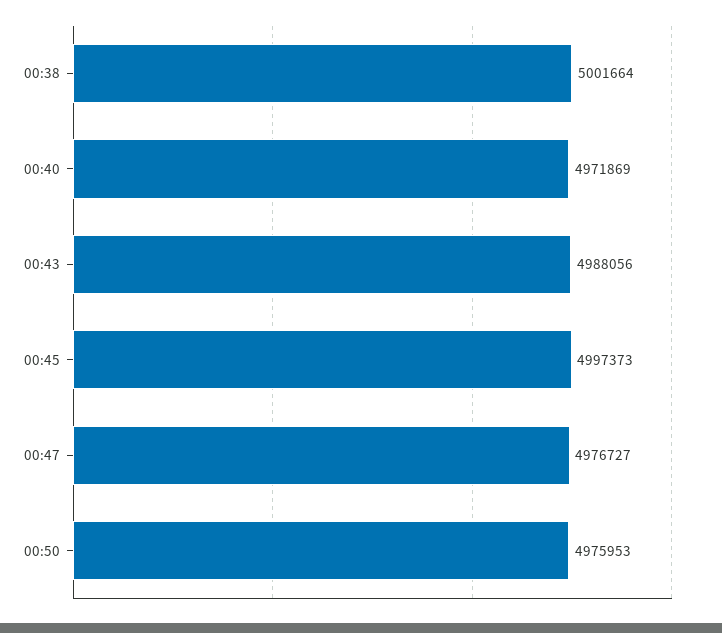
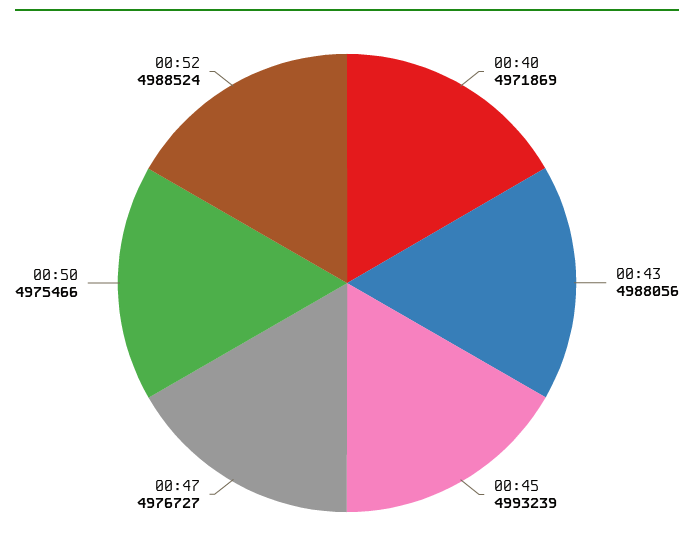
00:38: 5001664 -> none
00:45: 4997373 -> 4993239
00:50: 4975953 -> 4975466
00:52: none -> 4988524

